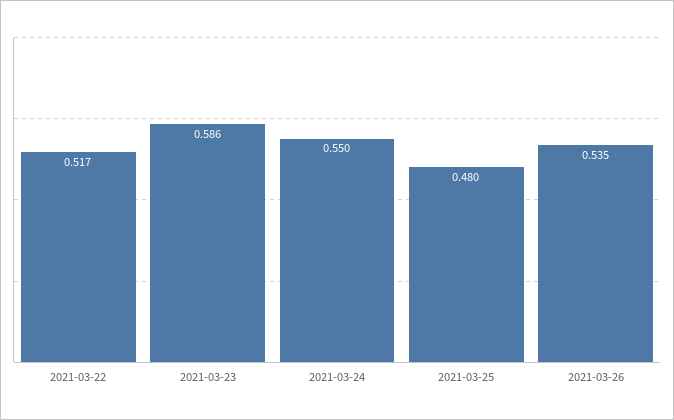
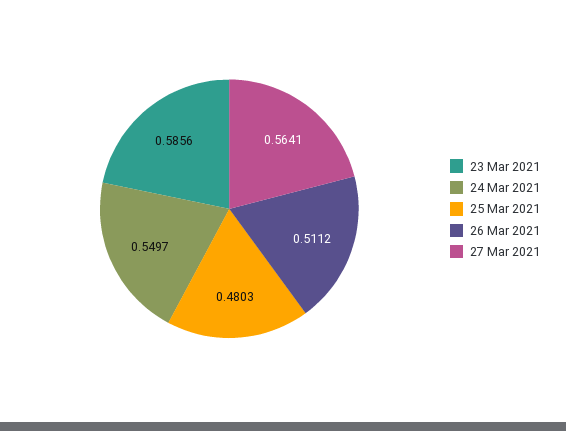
2021-03-22: 0.517 -> none
2021-03-26: 0.535 -> 0.5112
27 Mar 2021: none -> 0.5641

